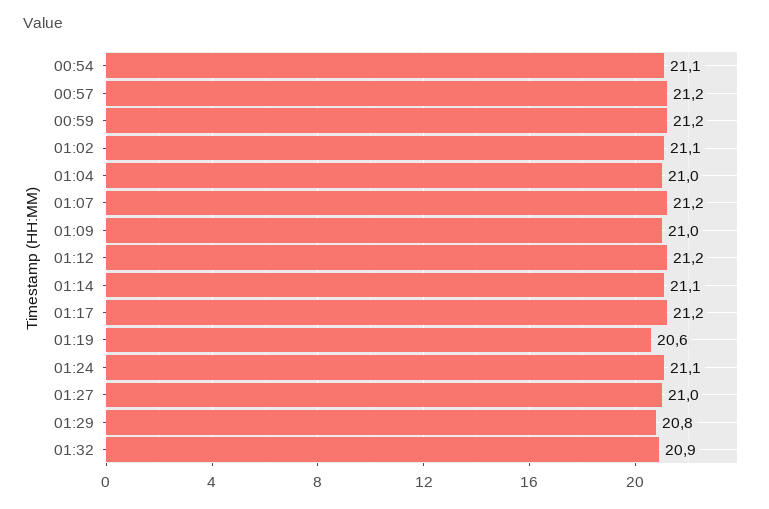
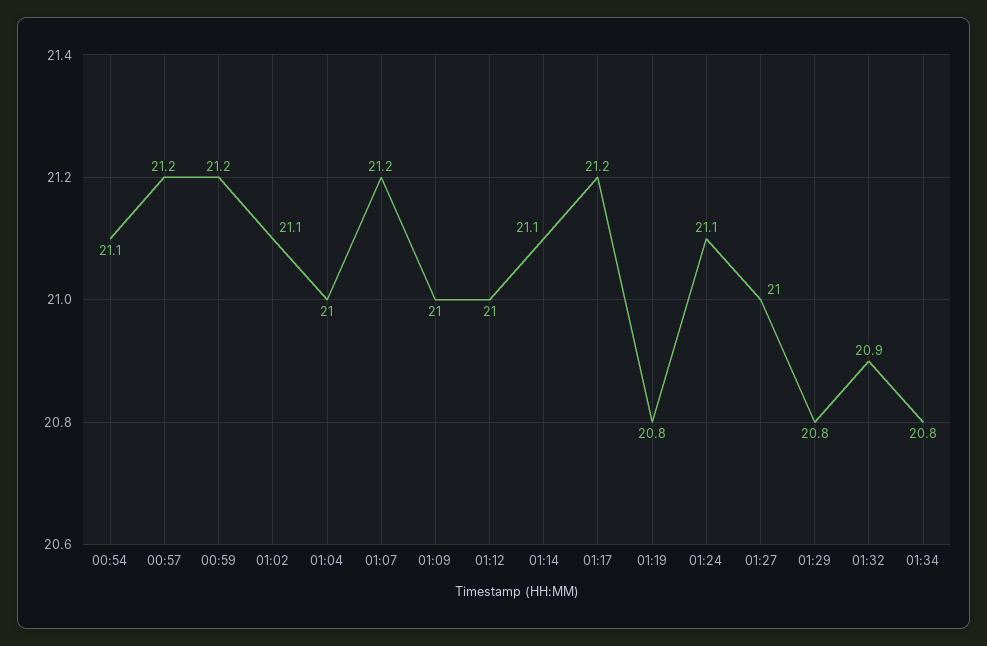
01:12: 21.2 -> 21
01:19: 20.6 -> 20.8
01:34: none -> 20.8

